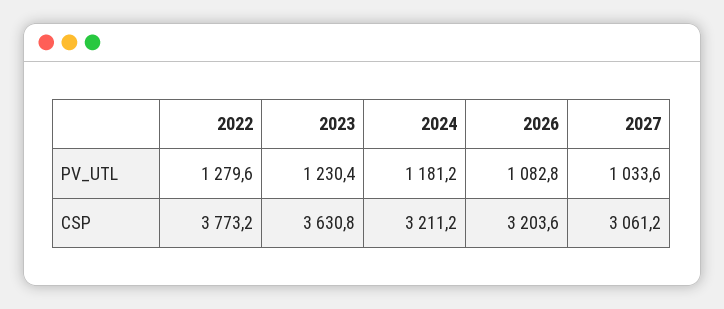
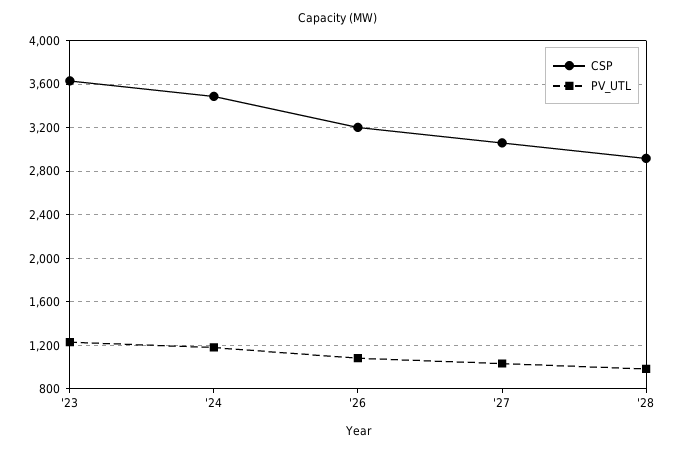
PV_UTL, 2022: 1279.6 -> none
CSP, 2022: 3773.2 -> none
CSP, 2024: 3211.2 -> 3500
CSP, '28: none -> 2900
PV_UTL, '28: none -> 1000

